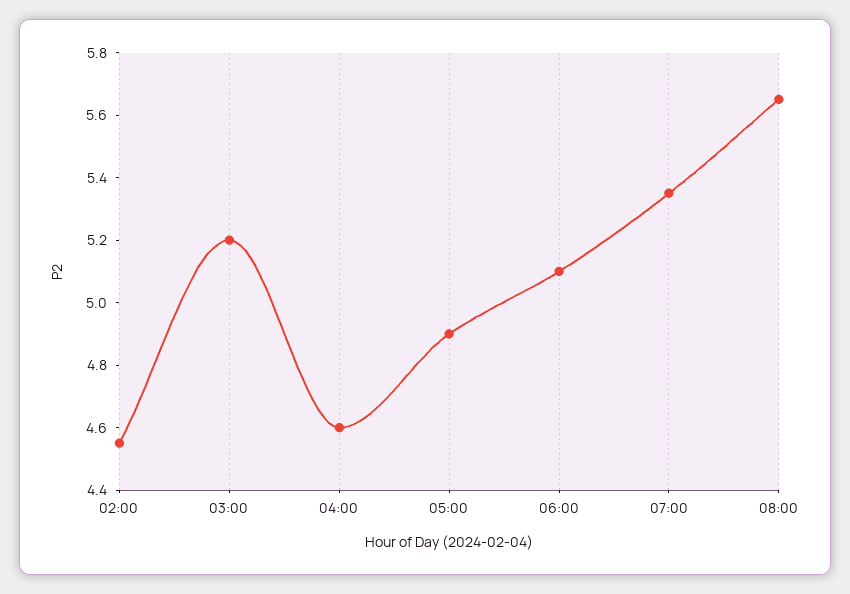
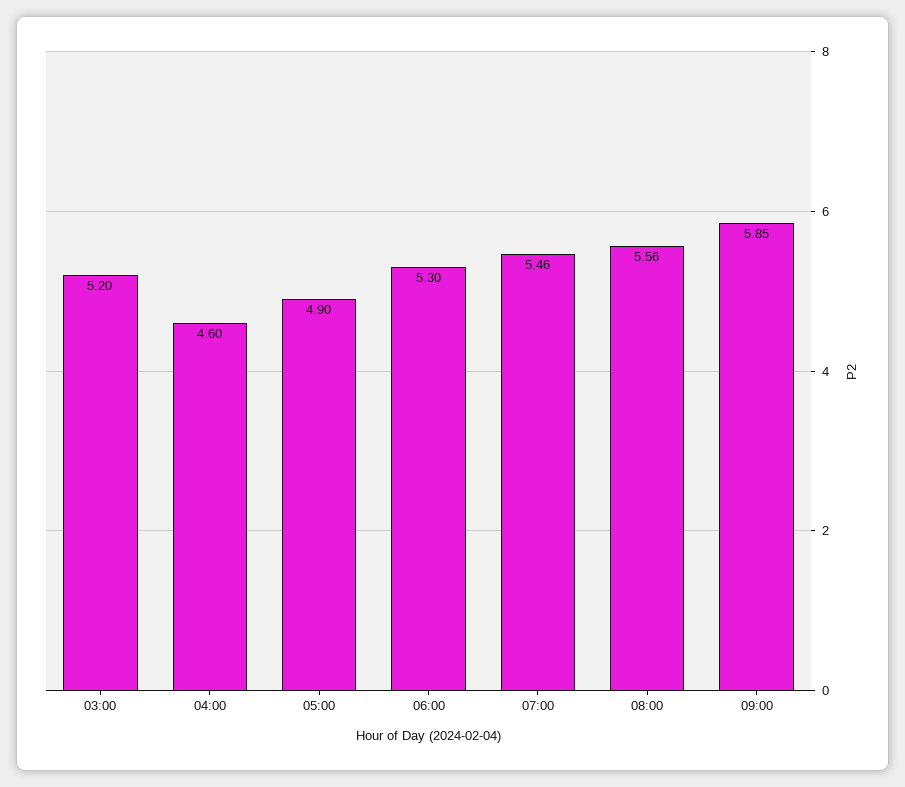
02:00: 4.55 -> none
06:00: 5.1 -> 5.3
07:00: 5.35 -> 5.46
08:00: 5.65 -> 5.56
09:00: none -> 5.85

